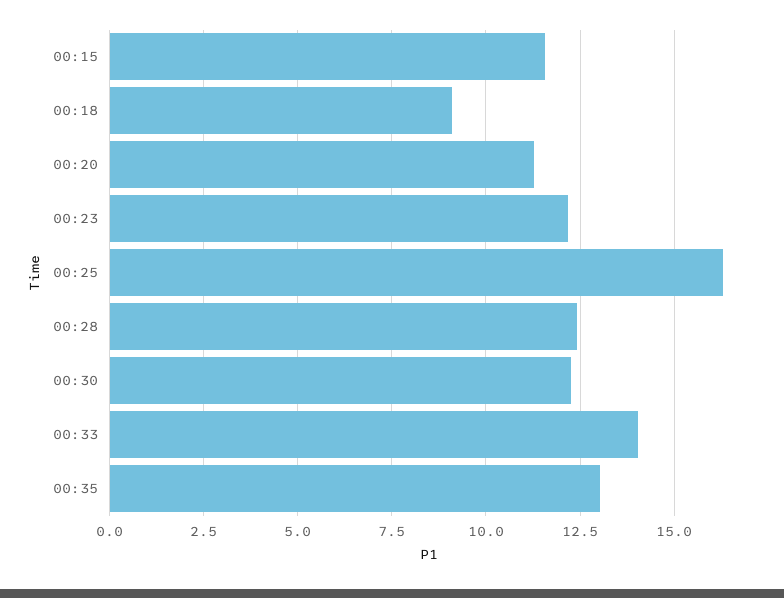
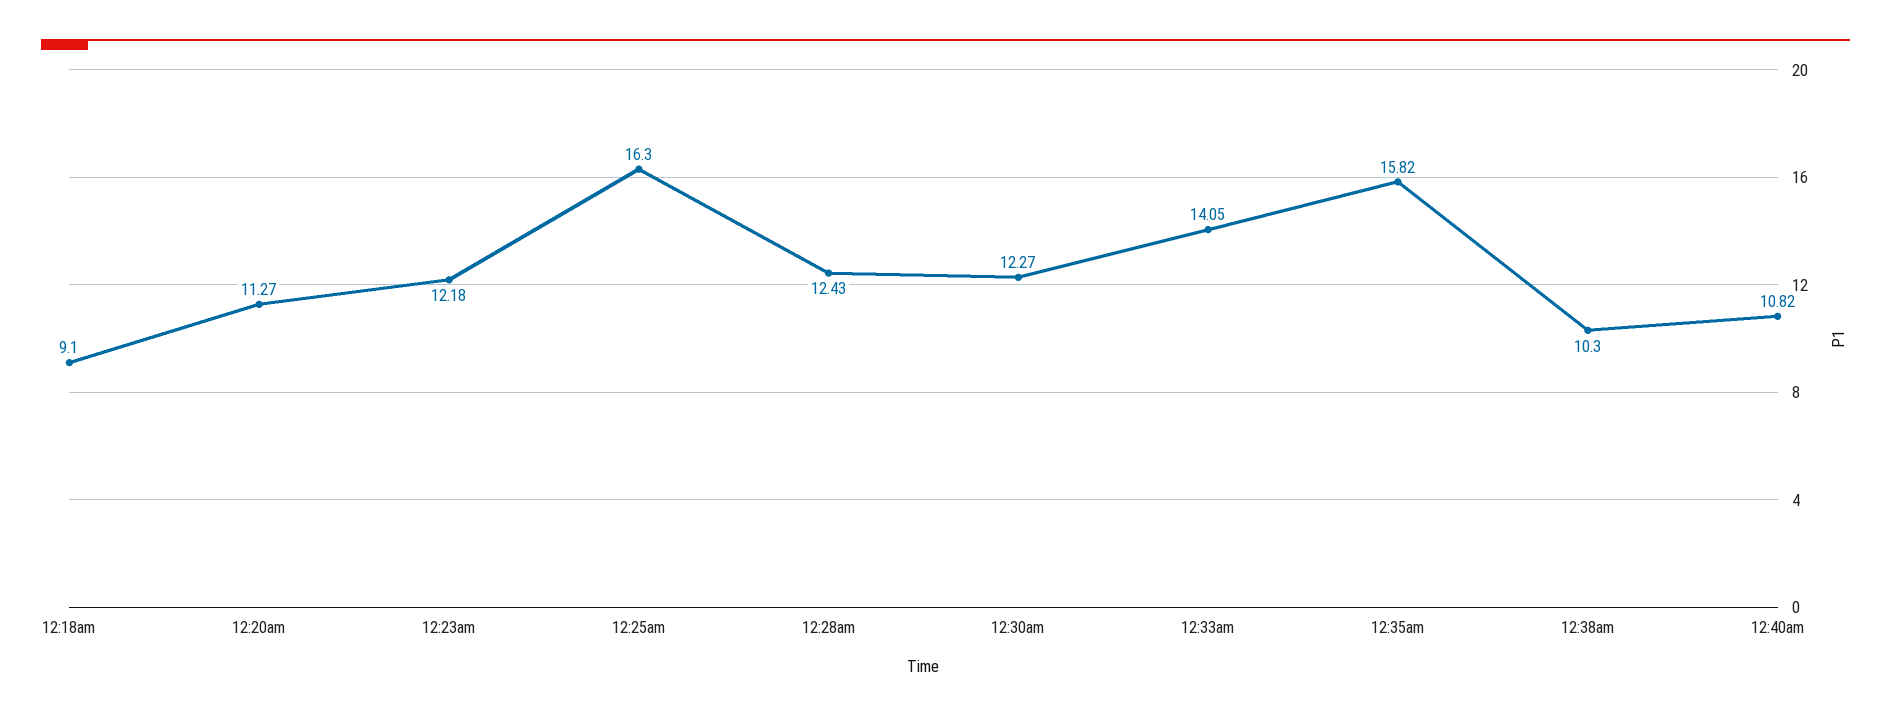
00:15: 11.5 -> none
00:35: 13 -> 15.82
12:38am: none -> 10.3
12:40am: none -> 10.82

